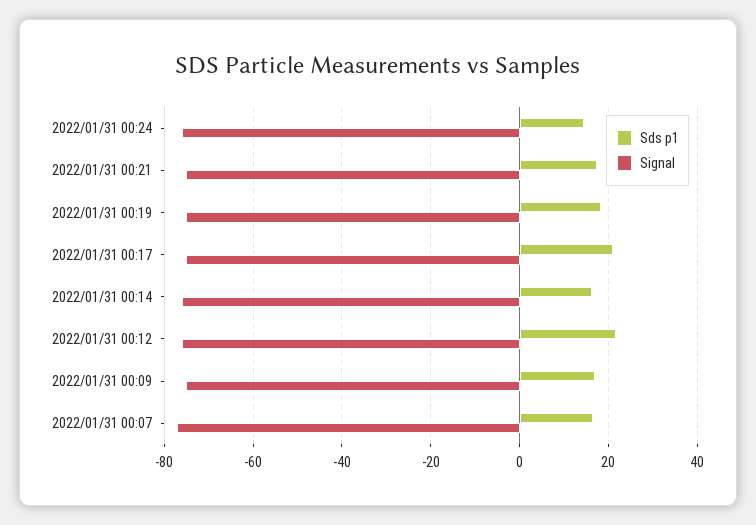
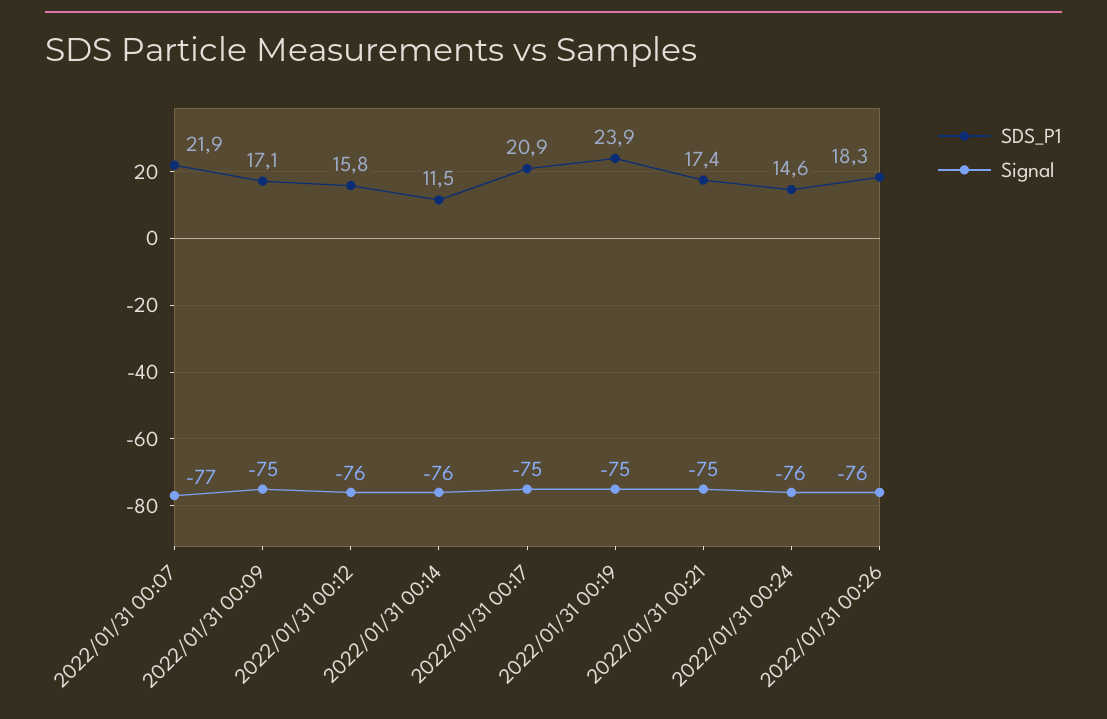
Sds p1, 2022/01/31 00:19: 18 -> 23.9
Sds p1, 2022/01/31 00:14: 16 -> 11.5
Sds p1, 2022/01/31 00:12: 22 -> 15.8
Sds p1, 2022/01/31 00:07: 16 -> 21.9
Sds p1, 2022/01/31 00:26: none -> 18.3
Signal, 2022/01/31 00:26: none -> -76

